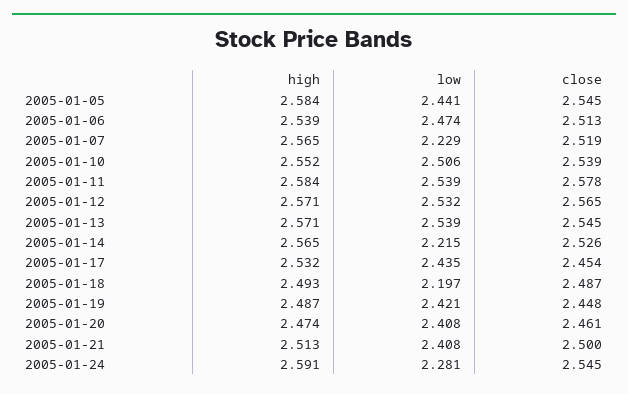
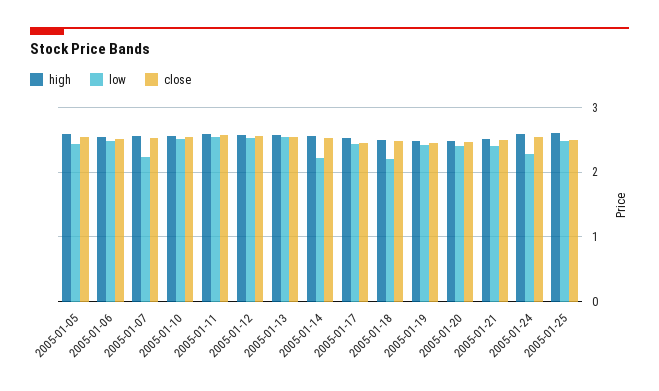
high, 2005-01-25: none -> 2.6
low, 2005-01-25: none -> 2.5
close, 2005-01-25: none -> 2.5

